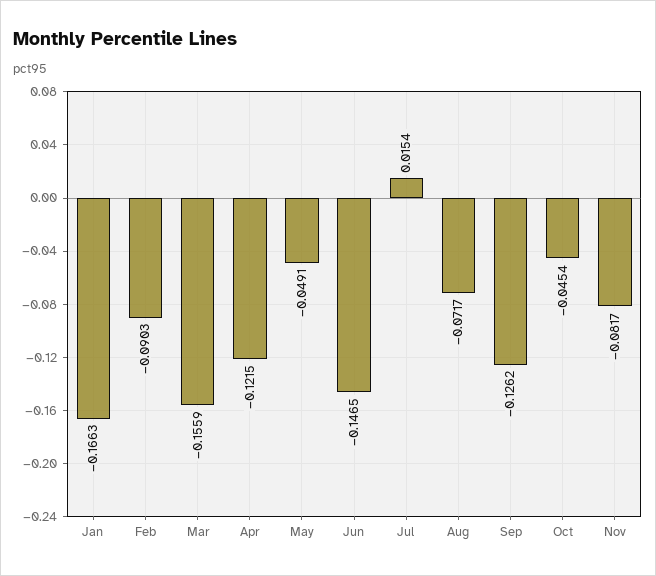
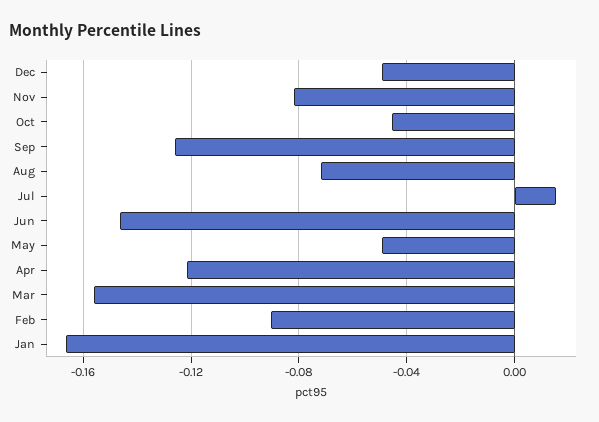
Dec: none -> -0.05

